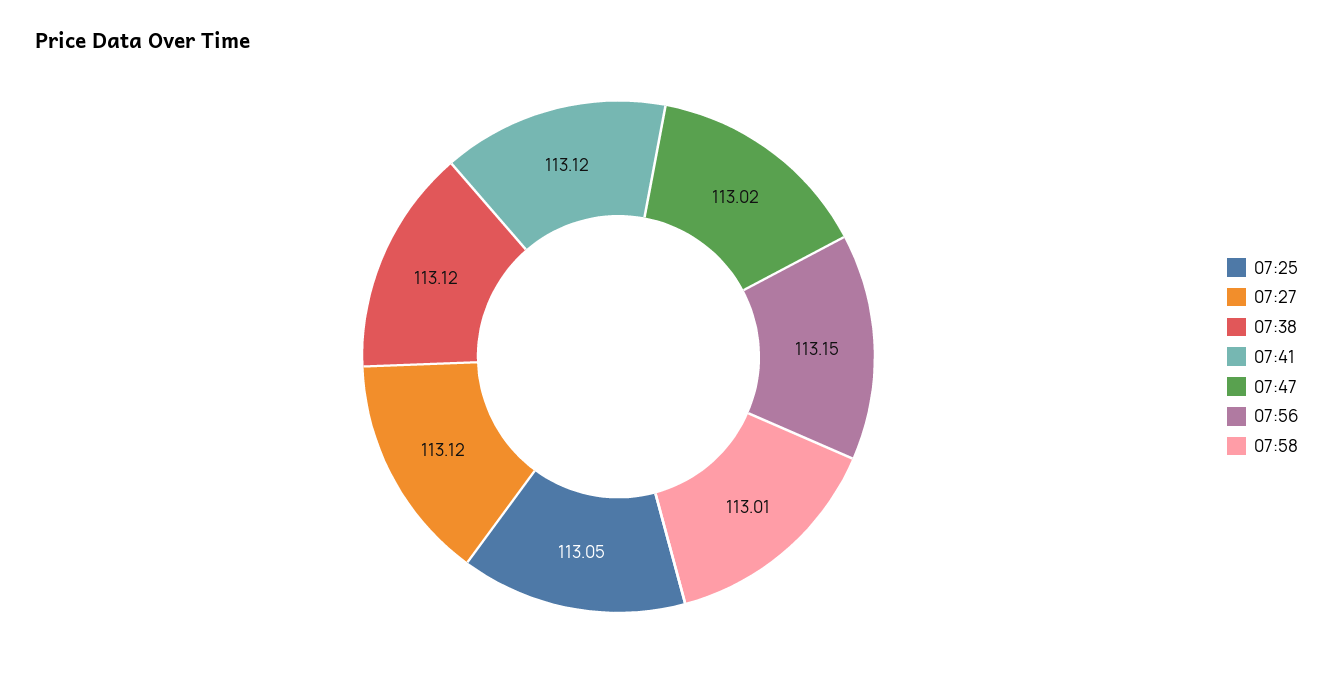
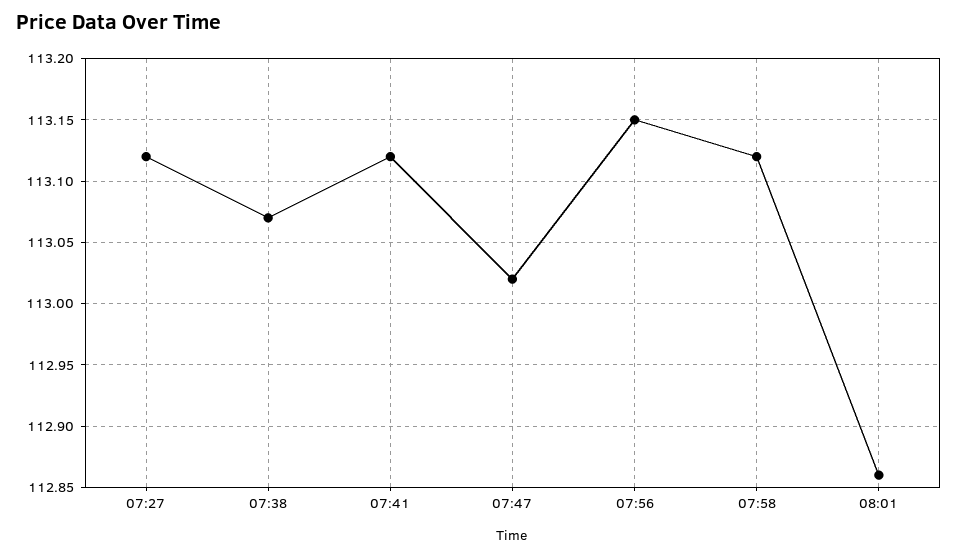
07:25: 113.05 -> none
07:38: 113.12 -> 113.07
07:58: 113.01 -> 113.12
08:01: none -> 112.86

